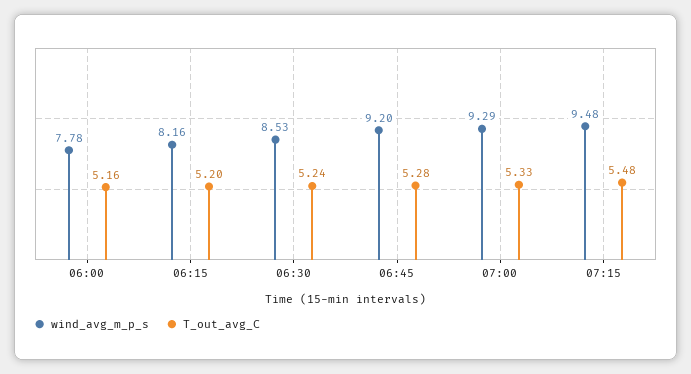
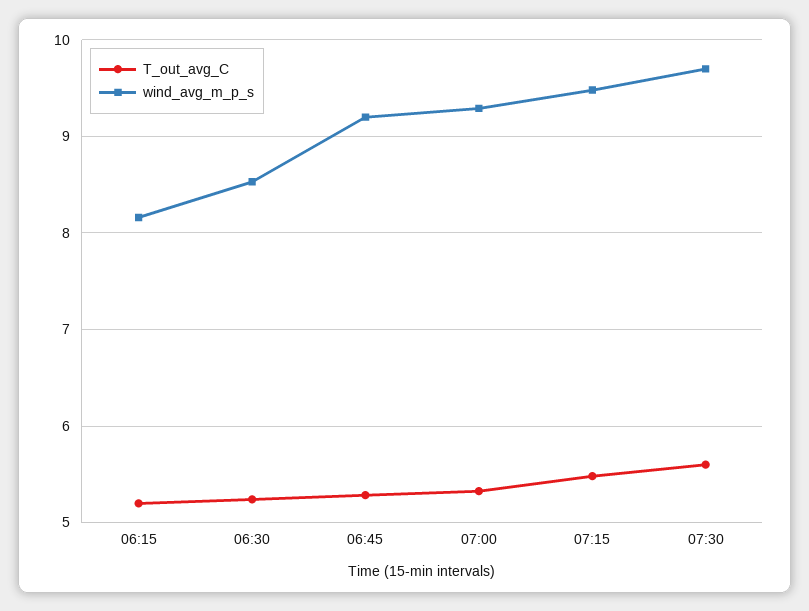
wind_avg_m_p_s, 06:00: 7.78 -> none
T_out_avg_C, 06:00: 5.16 -> none
T_out_avg_C, 07:30: none -> 5.6
wind_avg_m_p_s, 07:30: none -> 9.7

